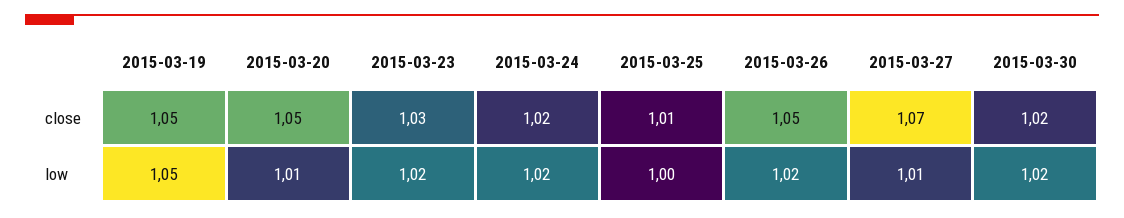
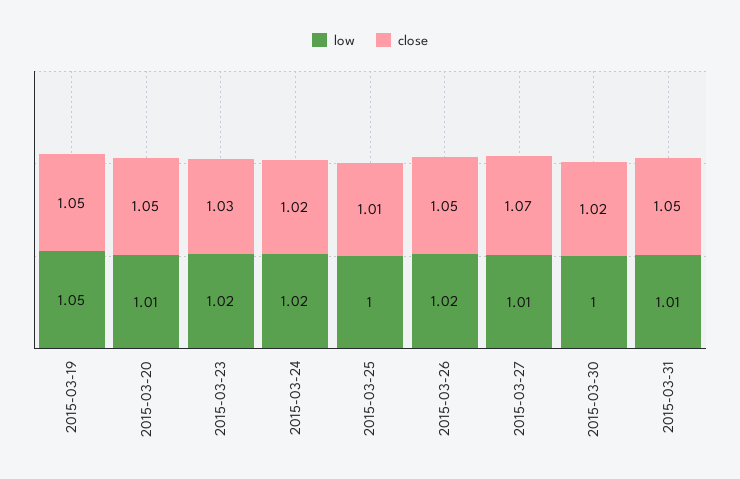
low, 2015-03-30: 1.02 -> 1
low, 2015-03-31: none -> 1.01
close, 2015-03-31: none -> 1.05

